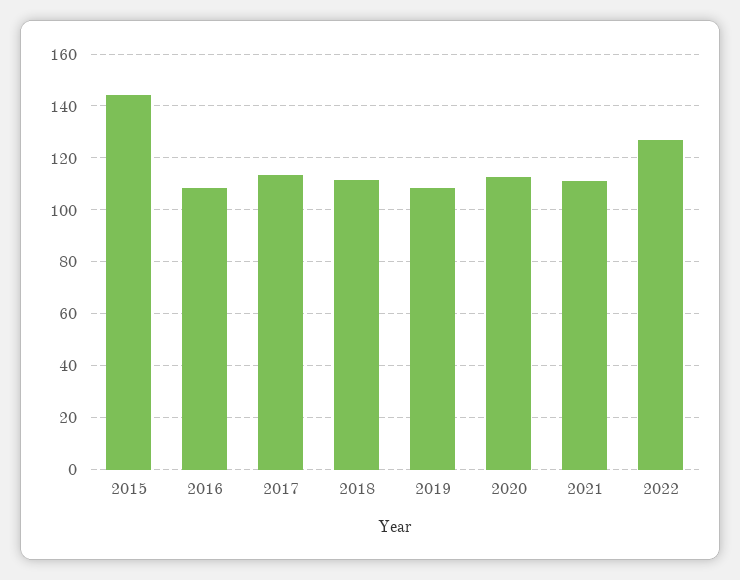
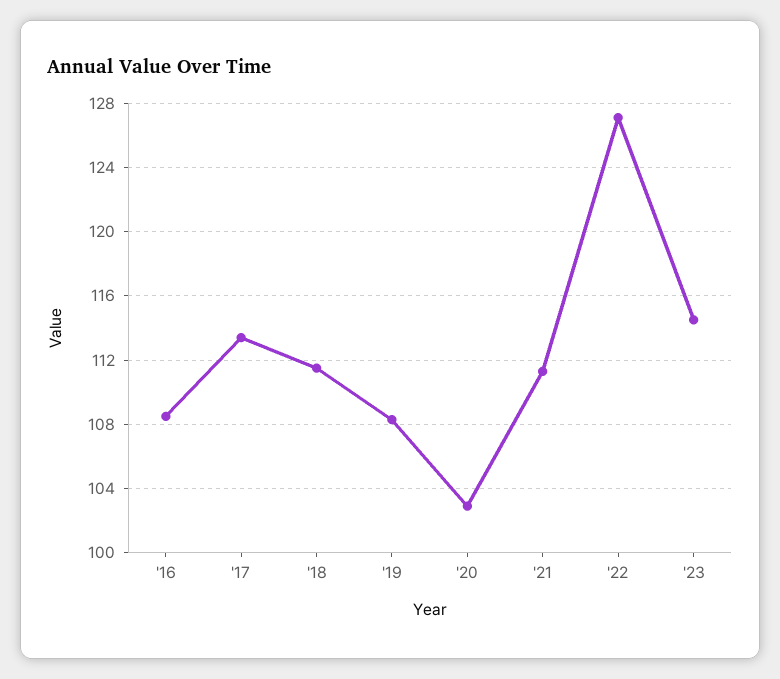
2015: 145 -> none
2020: 112.5 -> 103
'23: none -> 114.5

